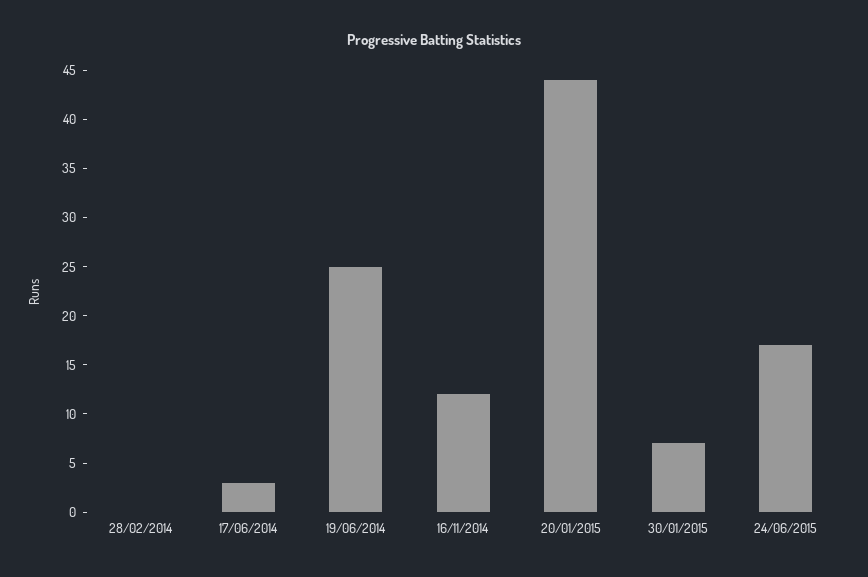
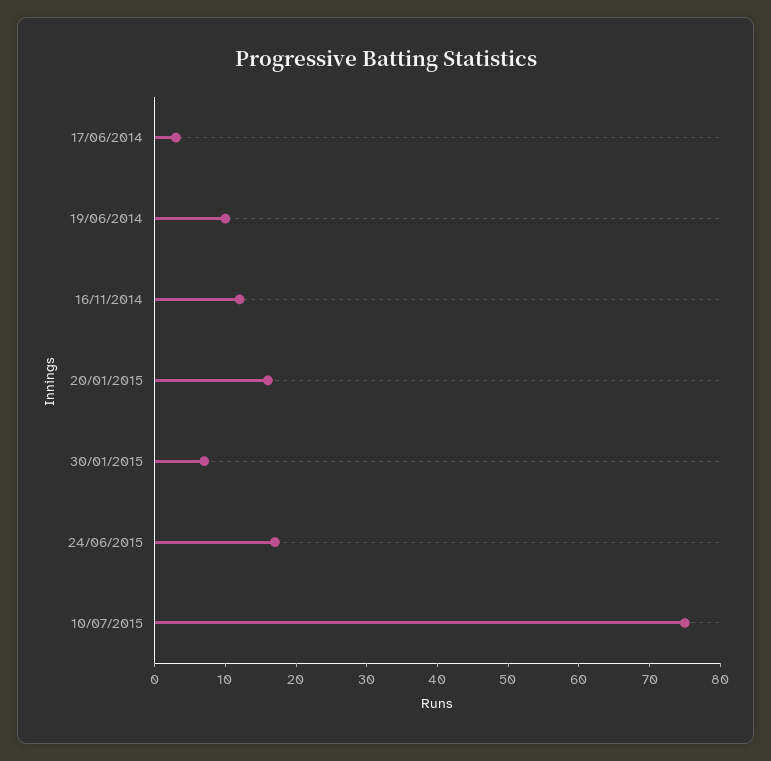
28/02/2014: 0 -> none
19/06/2014: 25 -> 10
20/01/2015: 44 -> 15
10/07/2015: none -> 75

